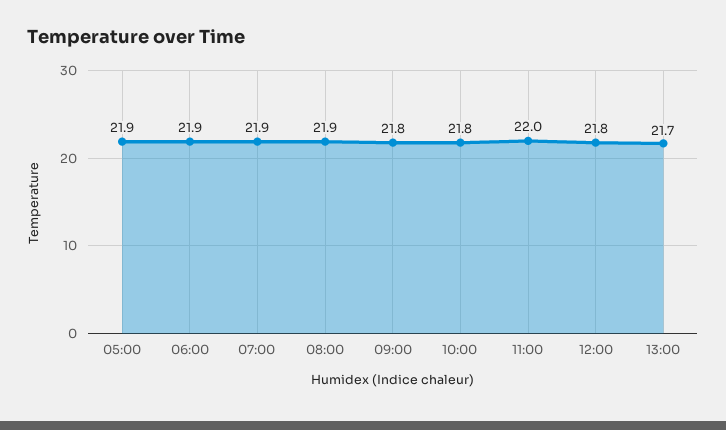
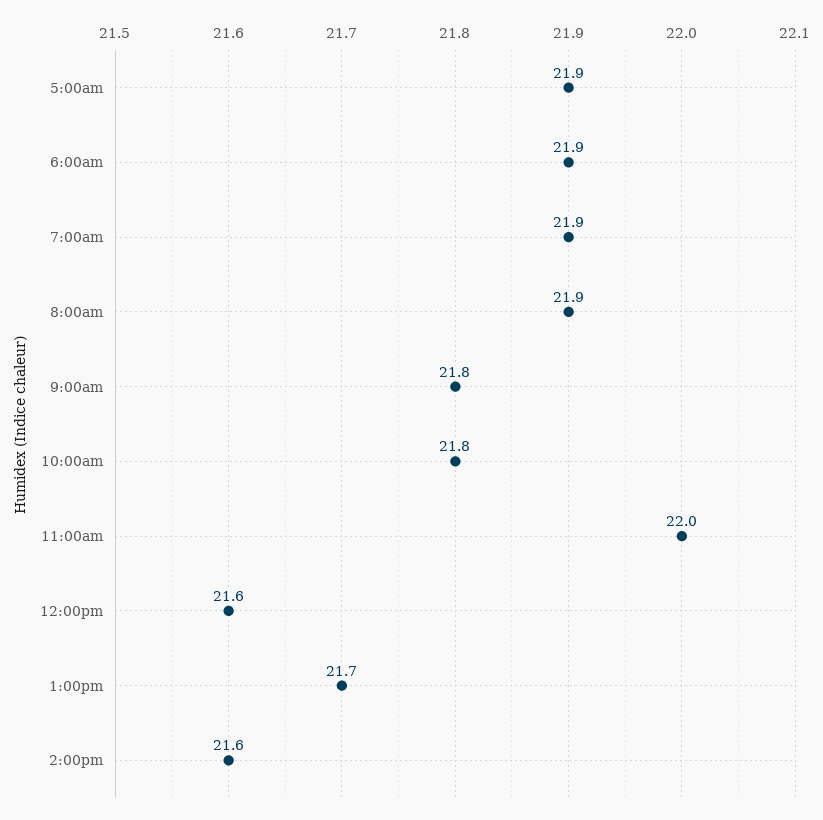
12:00: 21.8 -> 21.6
2:00pm: none -> 21.6

